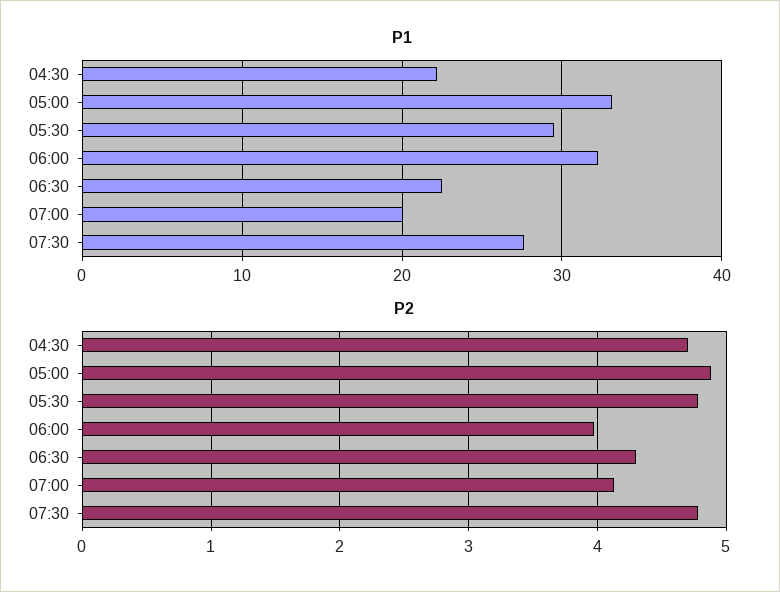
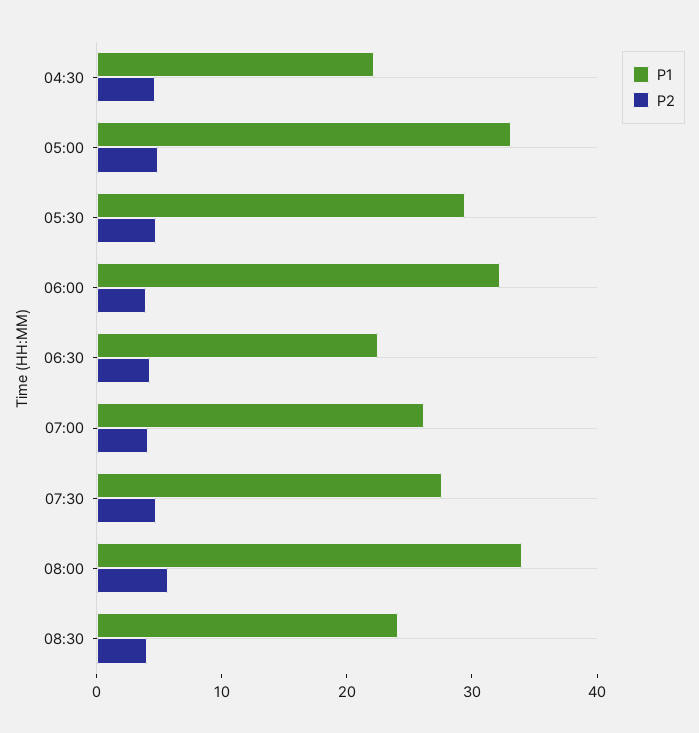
P1, 07:00: 20 -> 26
P1, 08:00: none -> 34
P2, 08:00: none -> 6
P1, 08:30: none -> 24
P2, 08:30: none -> 4

